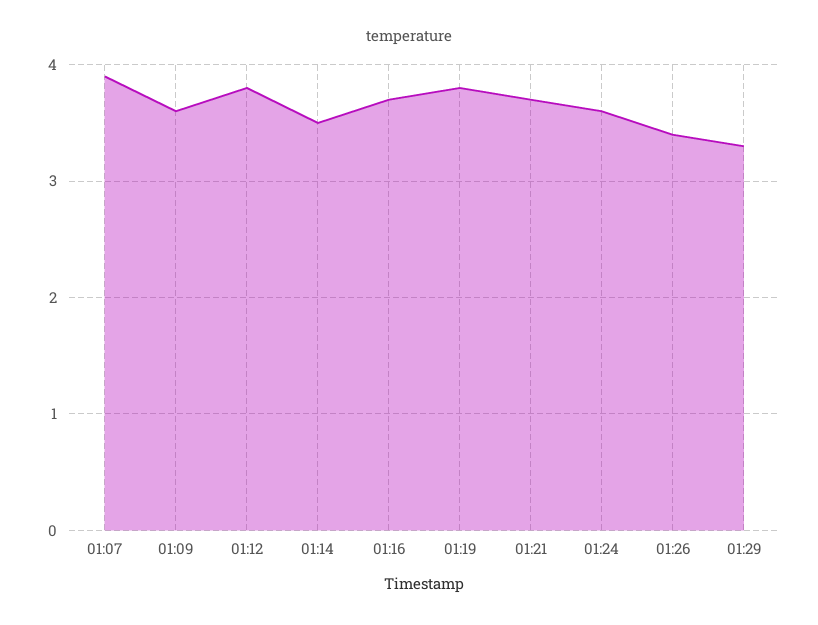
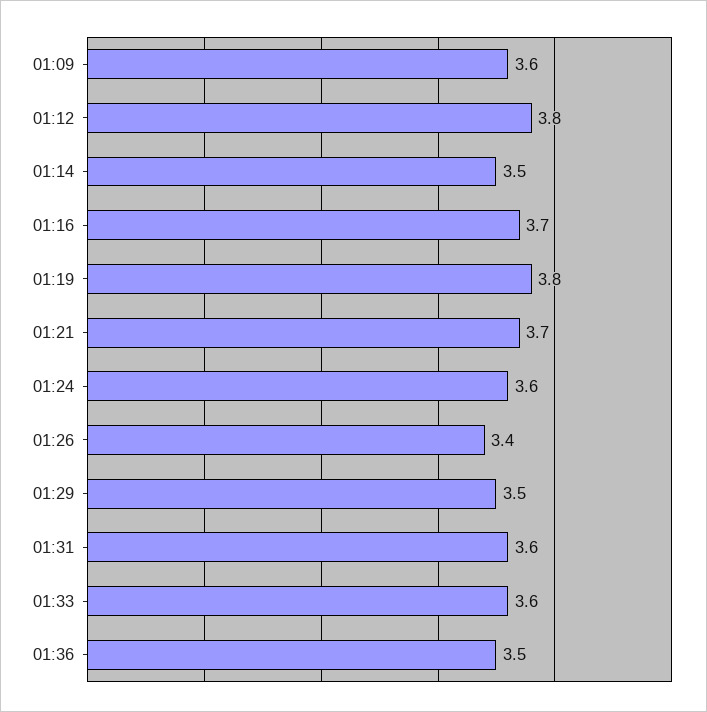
01:07: 3.9 -> none
01:29: 3.3 -> 3.5
01:31: none -> 3.6
01:33: none -> 3.6
01:36: none -> 3.5

